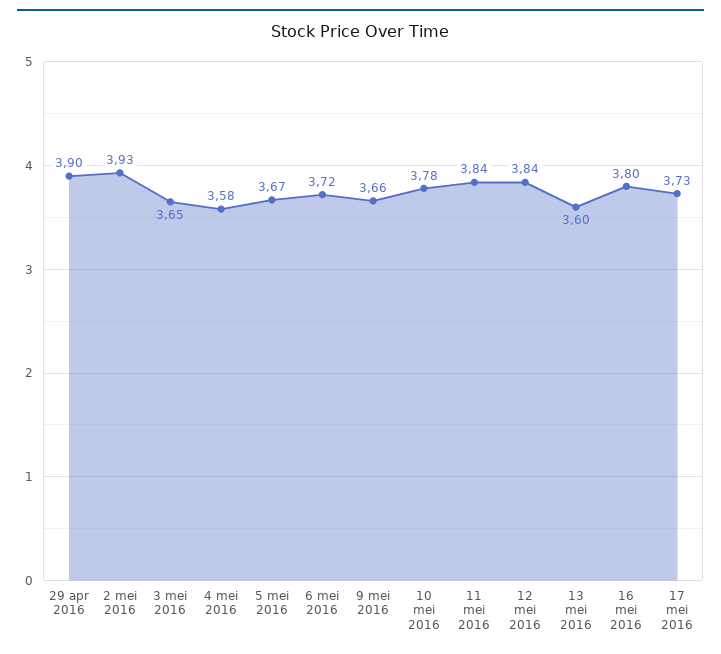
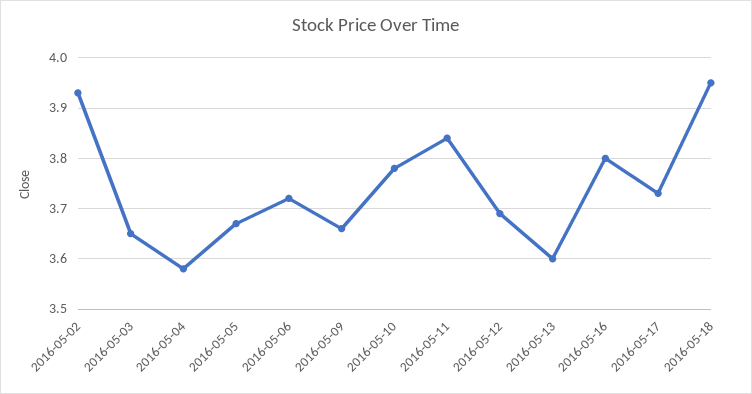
29 apr 2016: 3.9 -> none
12 mei 2016: 3.84 -> 3.7
2016-05-18: none -> 3.95

